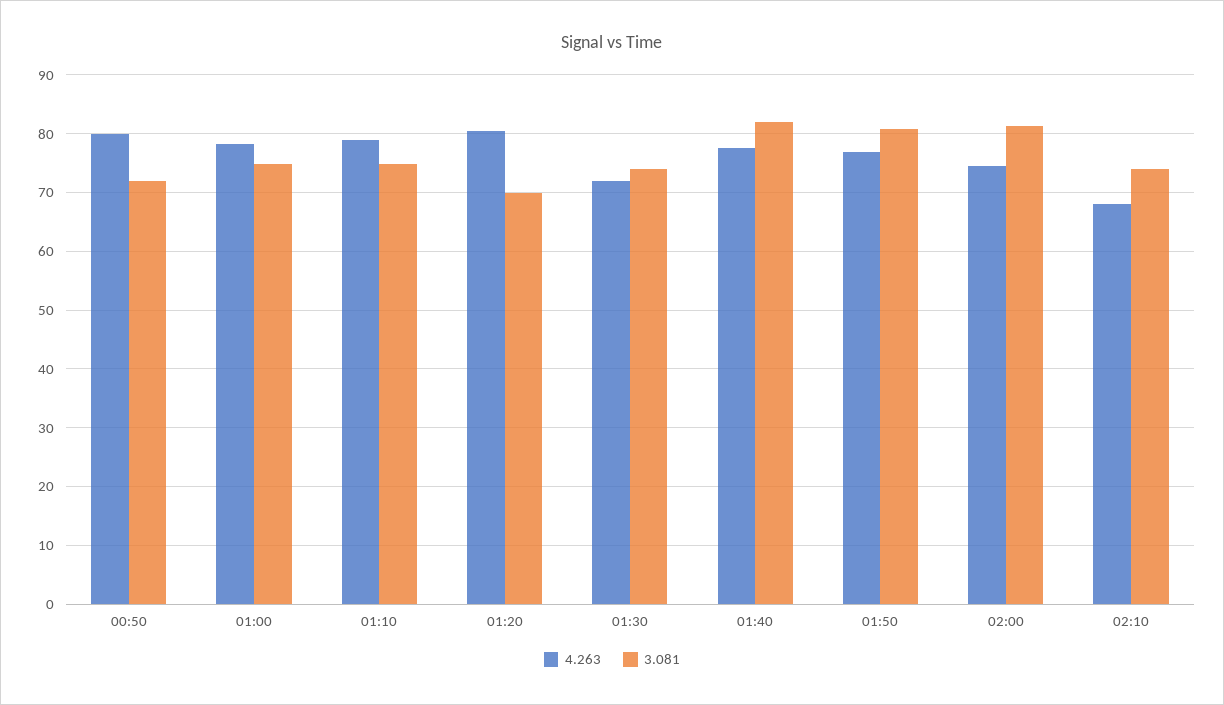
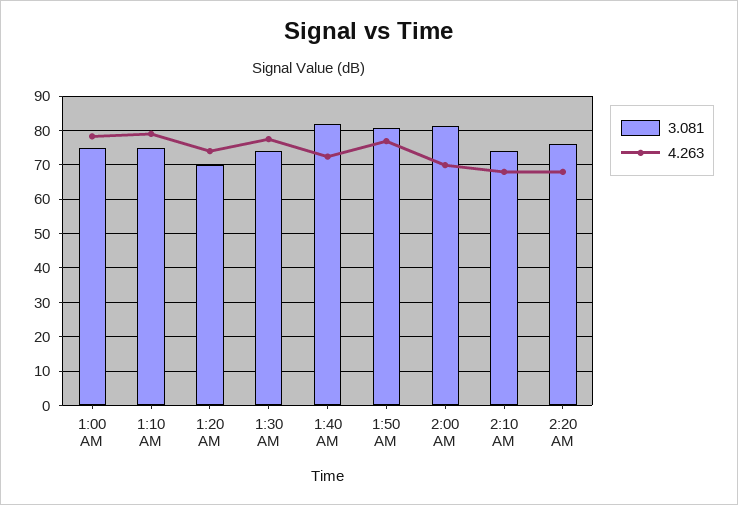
4.263, 00:50: 80 -> none
3.081, 00:50: 72 -> none
4.263, 01:20: 80 -> 74
4.263, 01:30: 72 -> 78
4.263, 01:40: 78 -> 72
4.263, 02:00: 74 -> 70
3.081, 2:20 AM: none -> 76
4.263, 2:20 AM: none -> 68

